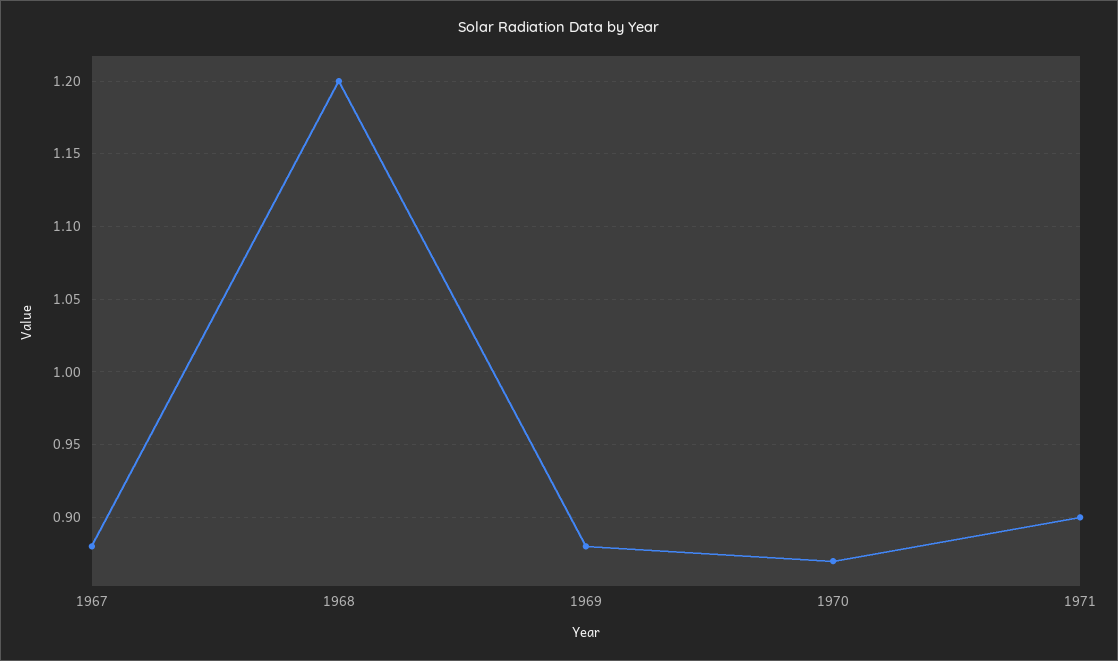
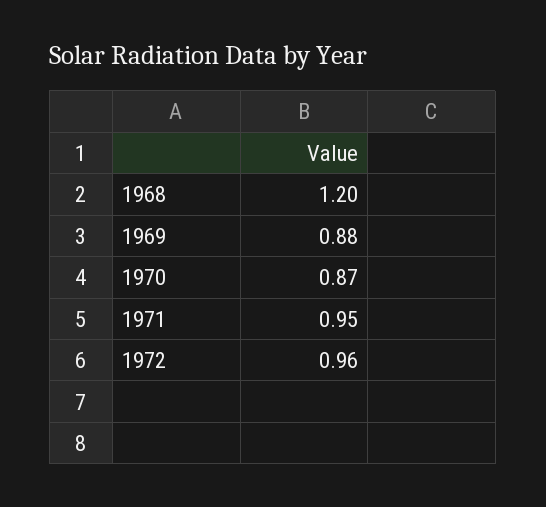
1967: 0.88 -> none
1971: 0.9 -> 0.95
1972: none -> 0.96

